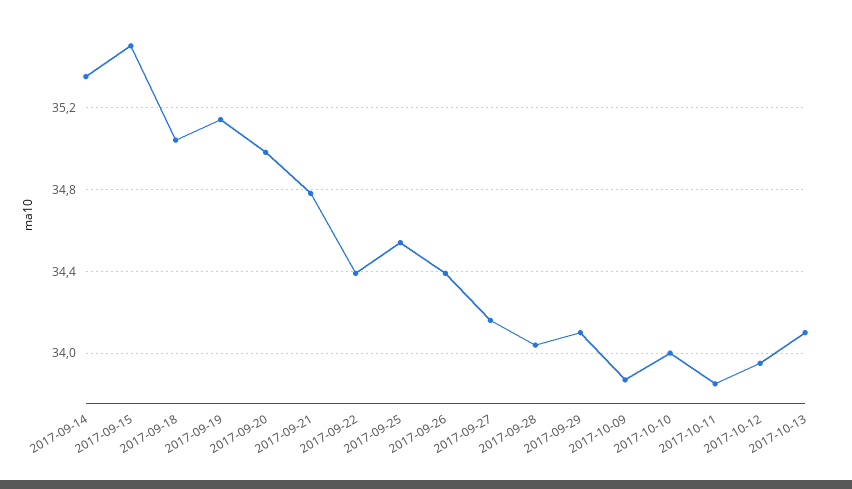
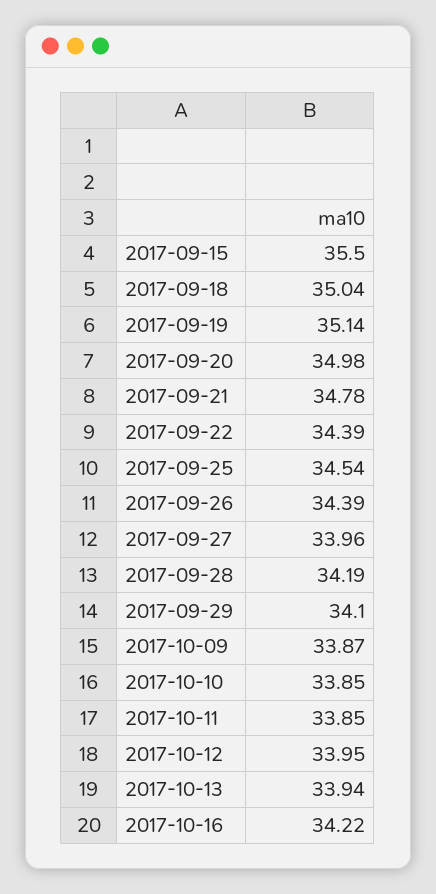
2017-09-14: 35.35 -> none
2017-09-27: 34.15 -> 33.96
2017-09-28: 34.05 -> 34.19
2017-10-10: 34 -> 33.85
2017-10-13: 34.1 -> 33.94
2017-10-16: none -> 34.22

